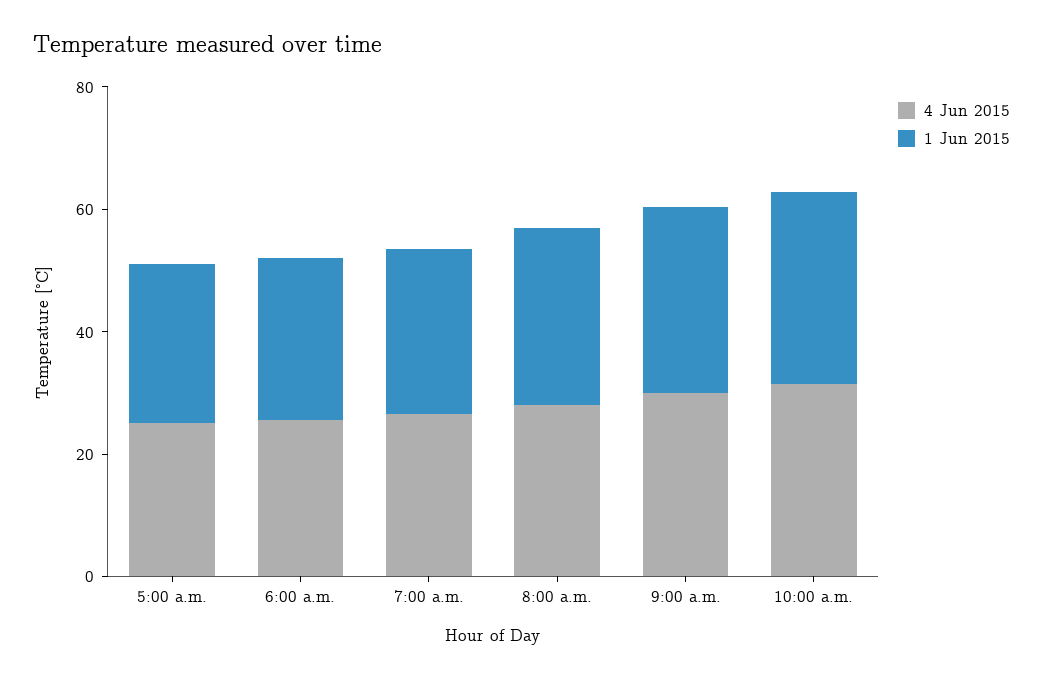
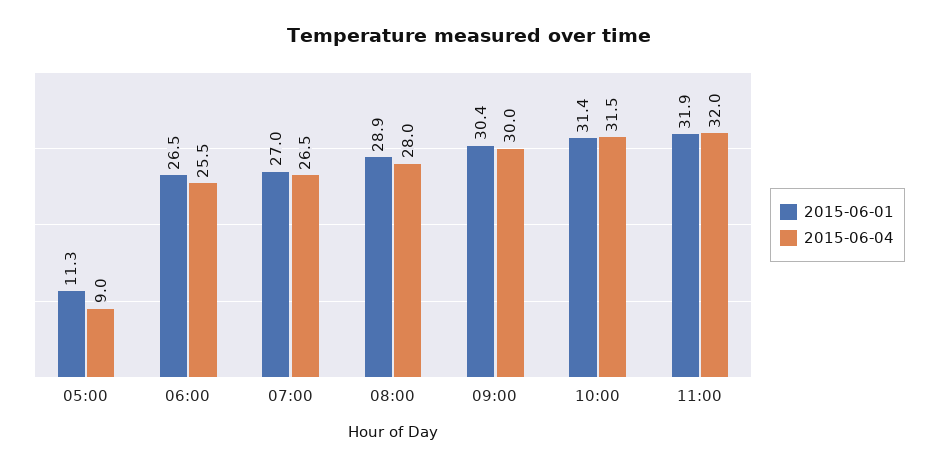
4 Jun 2015, 5:00 a.m.: 25 -> 9
1 Jun 2015, 5:00 a.m.: 25 -> 11.3
1 Jun 2015, 11:00: none -> 31.9
4 Jun 2015, 11:00: none -> 32

